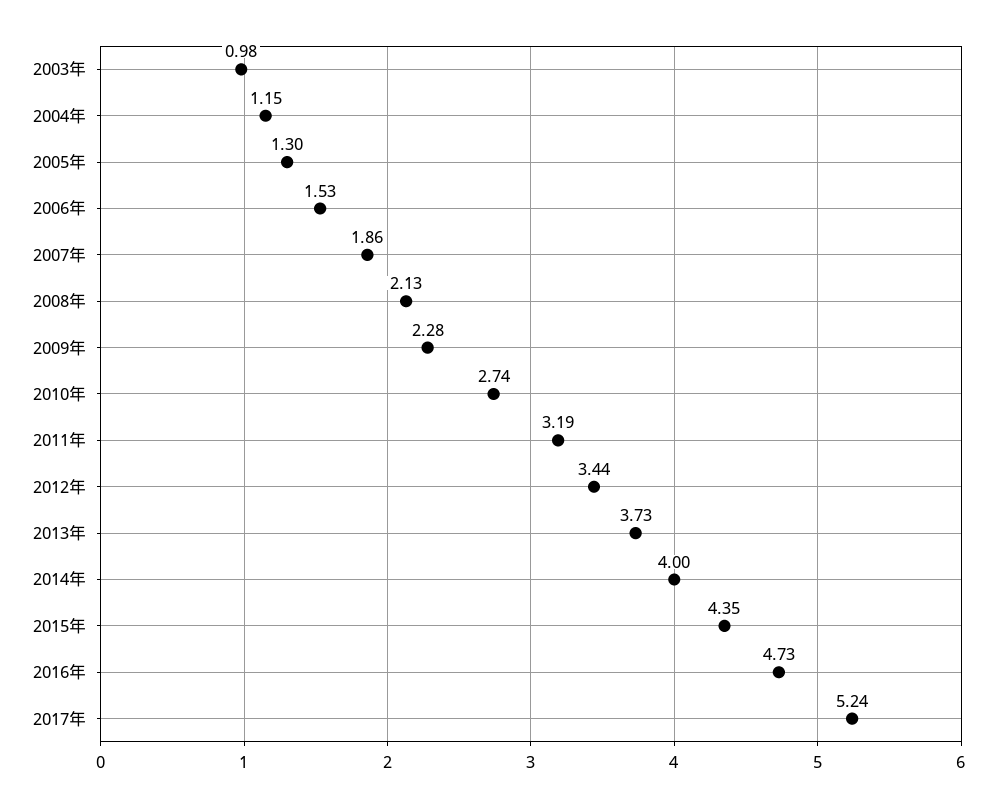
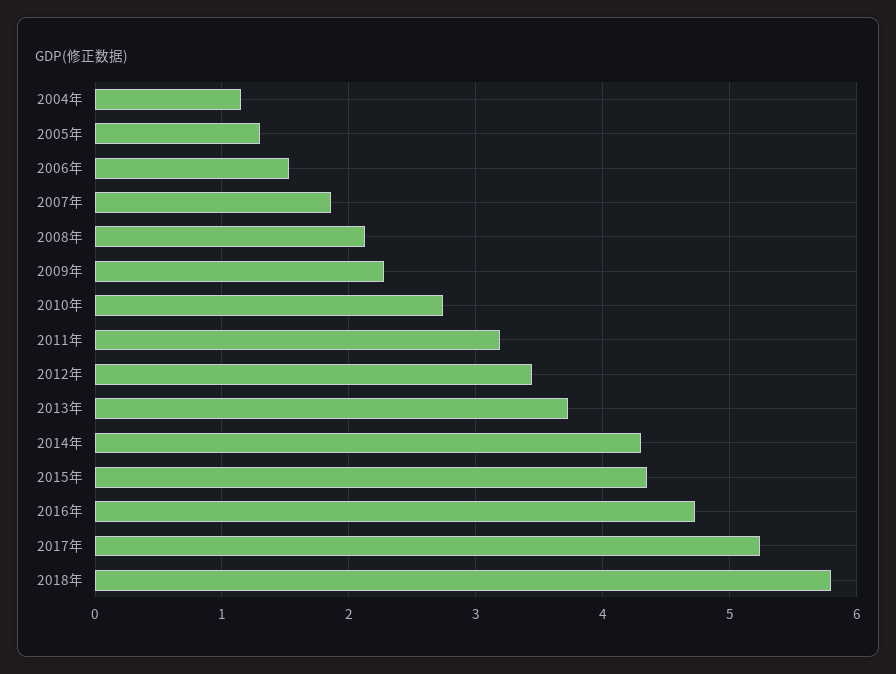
2003年: 0.98 -> none
2014年: 4 -> 4.3
2018年: none -> 5.8

